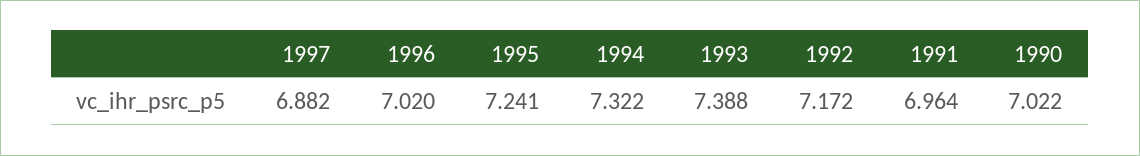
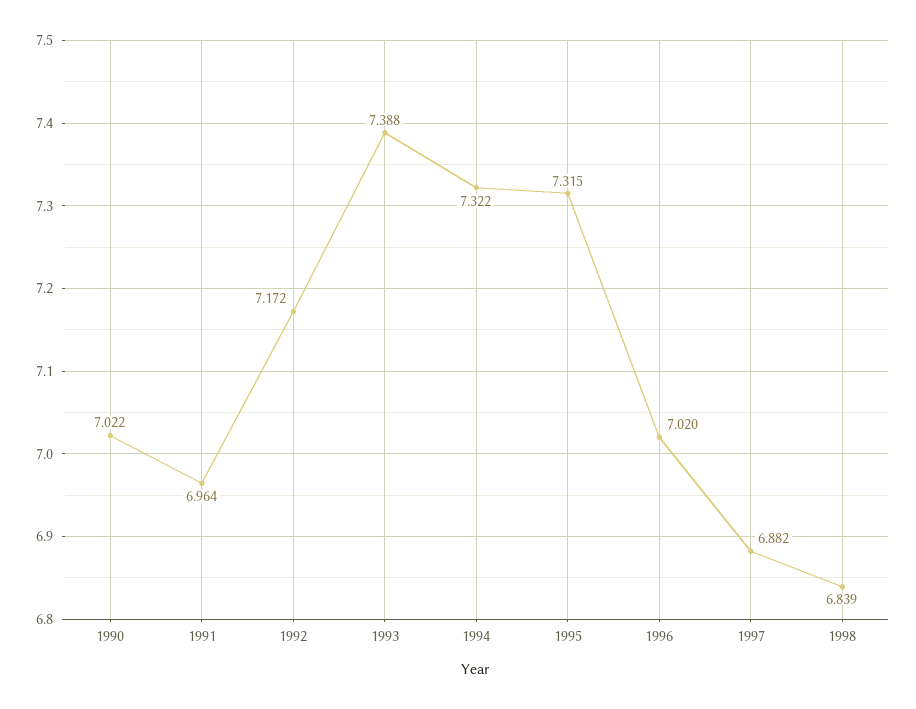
1995: 7.241 -> 7.315
1998: none -> 6.839

